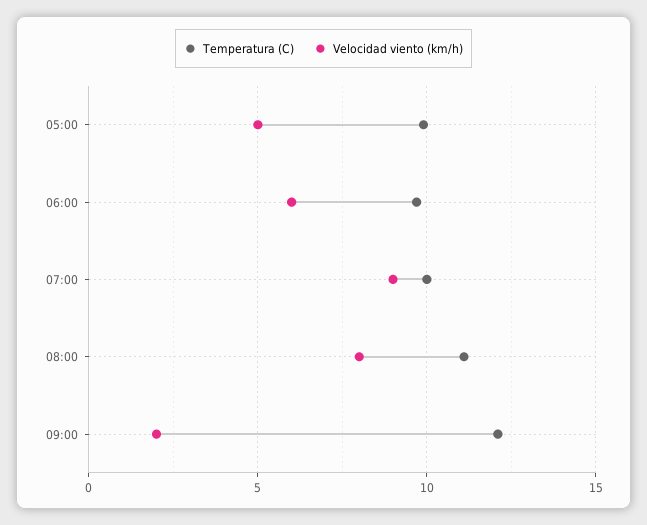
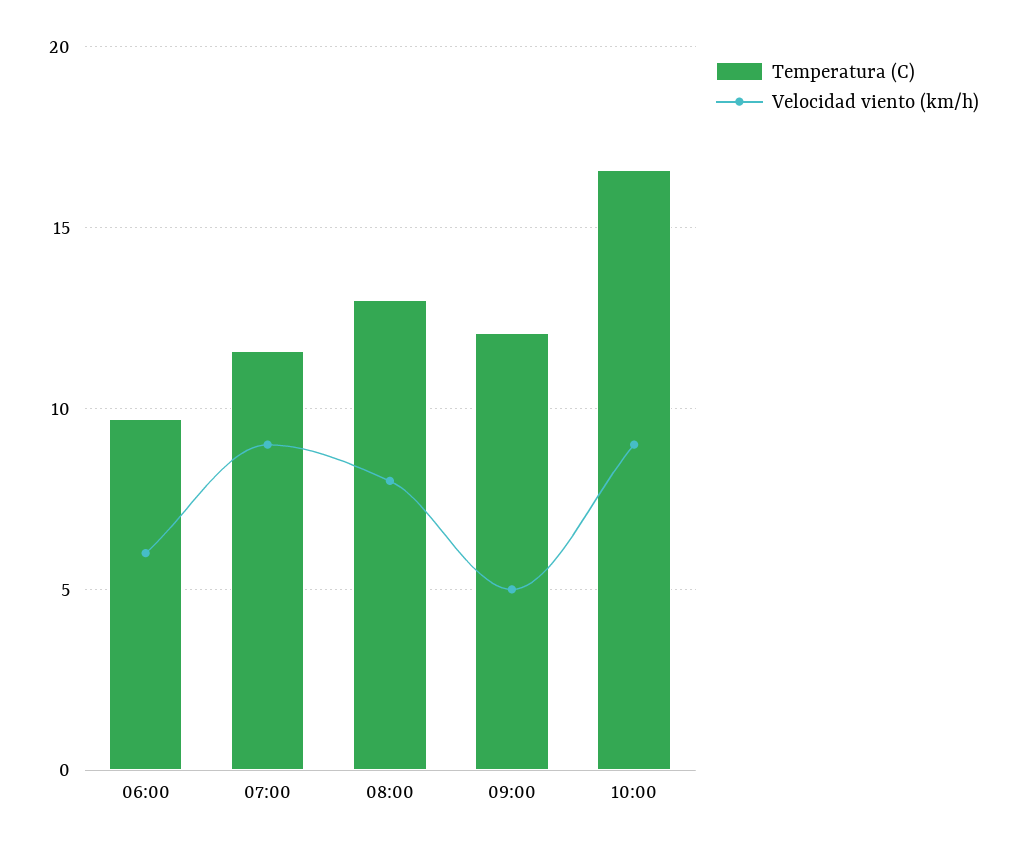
Temperatura (C), 05:00: 10 -> none
Velocidad viento (km/h), 05:00: 5 -> none
Temperatura (C), 07:00: 10 -> 11.5
Temperatura (C), 08:00: 11 -> 13
Velocidad viento (km/h), 09:00: 2 -> 5
Temperatura (C), 10:00: none -> 16.5
Velocidad viento (km/h), 10:00: none -> 9

